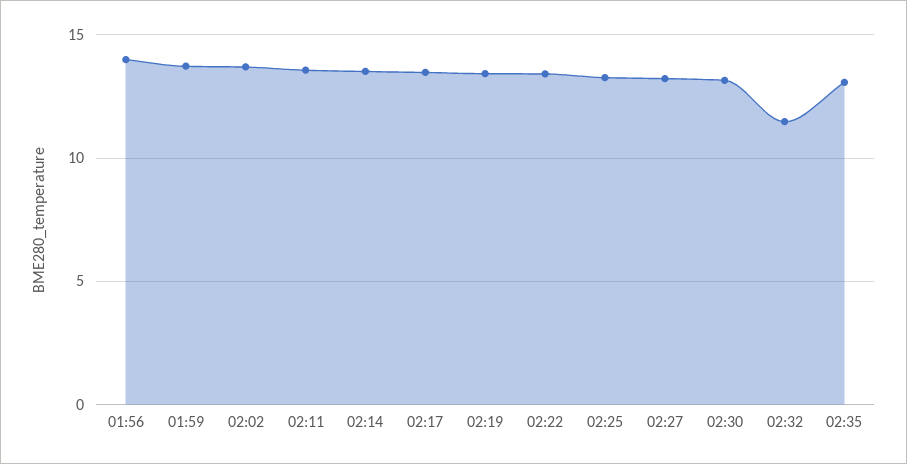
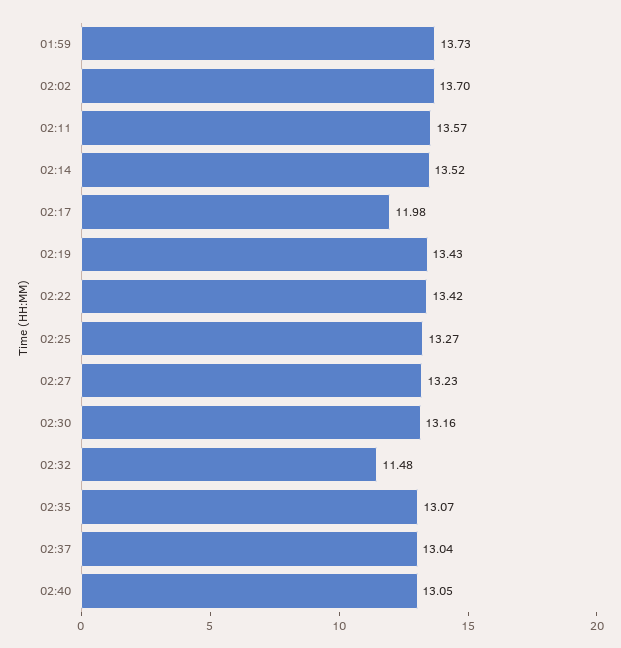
01:56: 14 -> none
02:17: 13.5 -> 11.98
02:37: none -> 13.04
02:40: none -> 13.05

